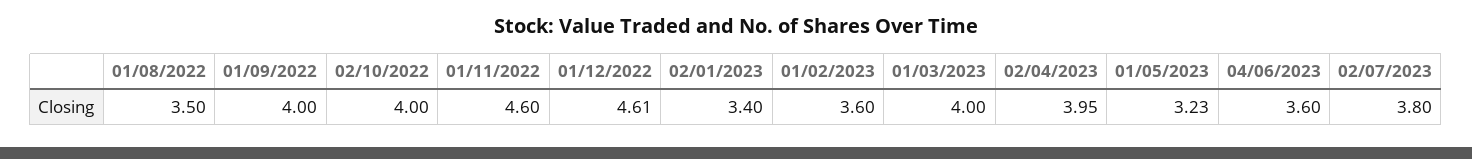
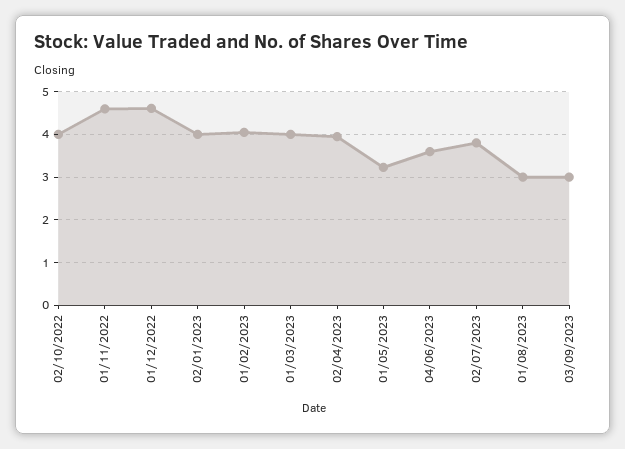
01/08/2022: 3.5 -> none
01/09/2022: 4 -> none
02/01/2023: 3.4 -> 4
01/02/2023: 3.6 -> 4
01/08/2023: none -> 3
03/09/2023: none -> 3

